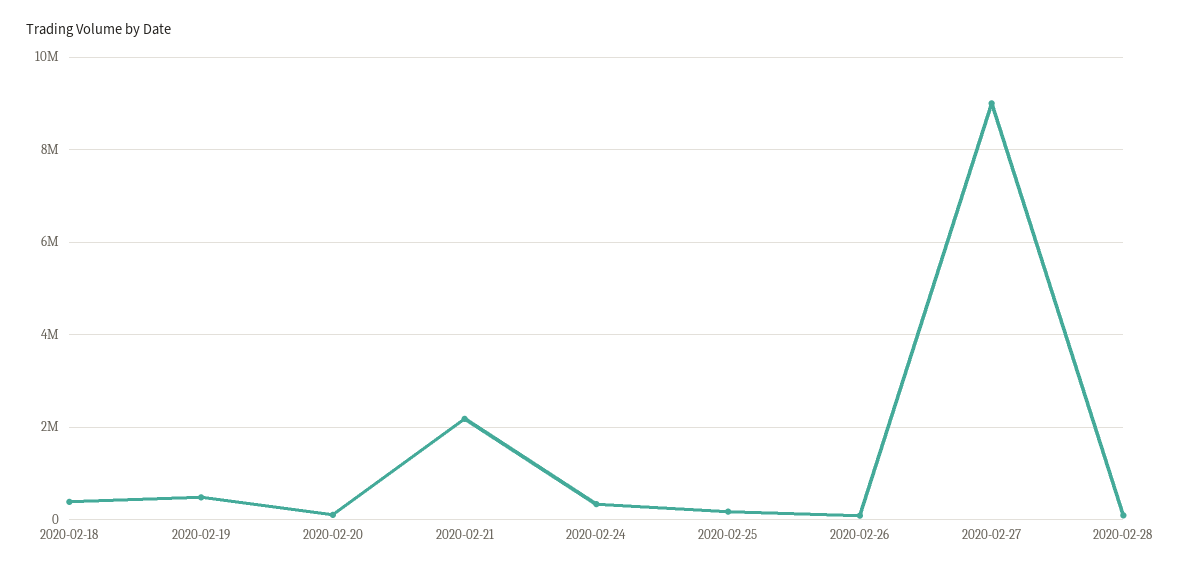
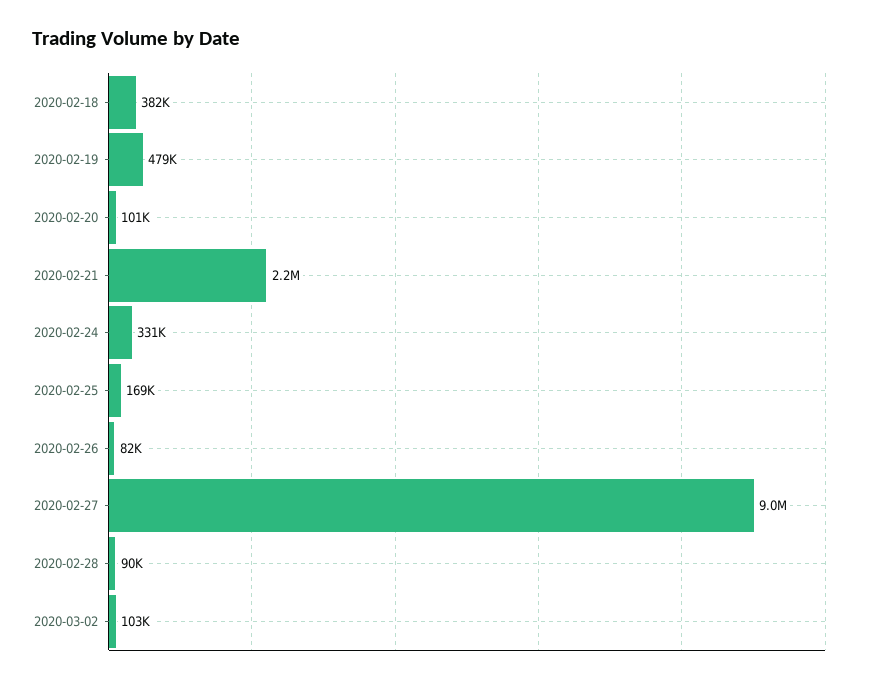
2020-03-02: none -> 103000

